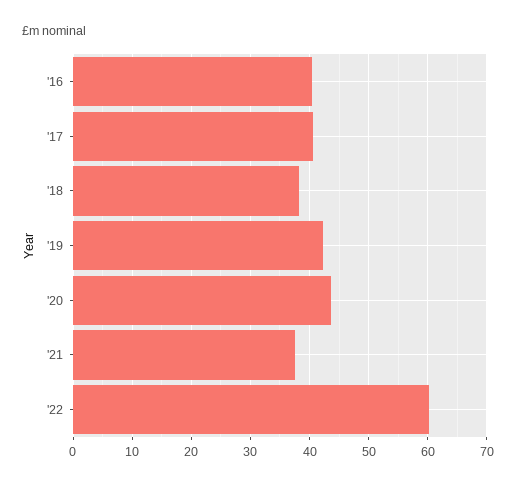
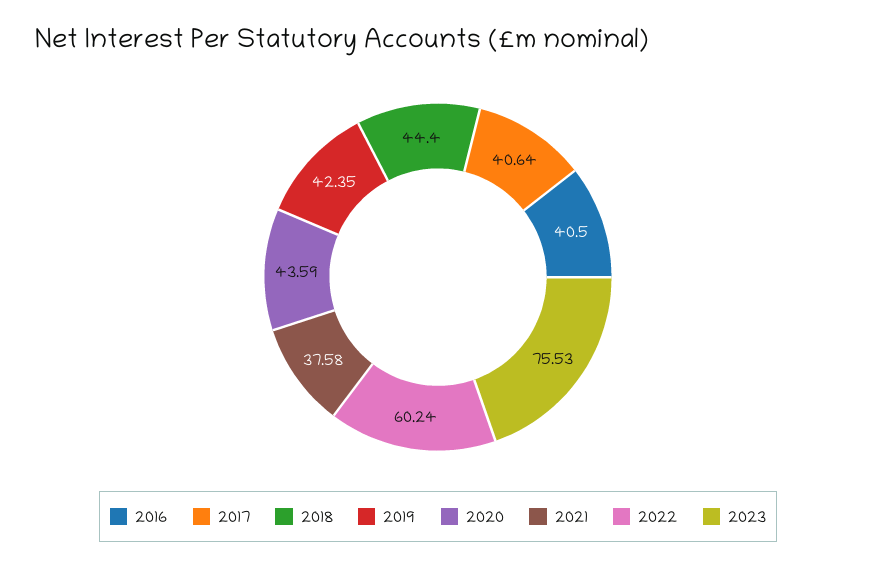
'18: 38 -> 44.4
2023: none -> 75.53

